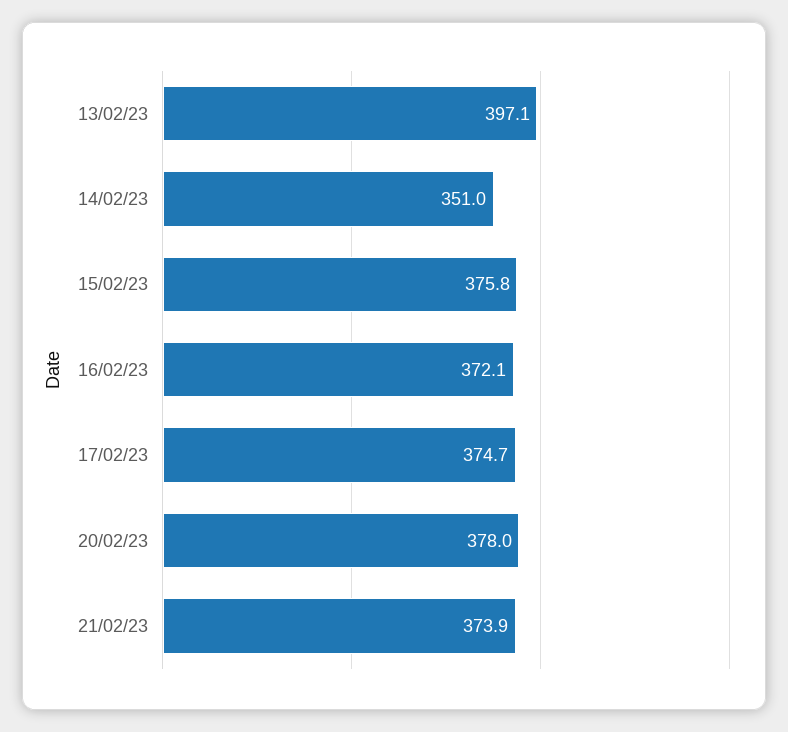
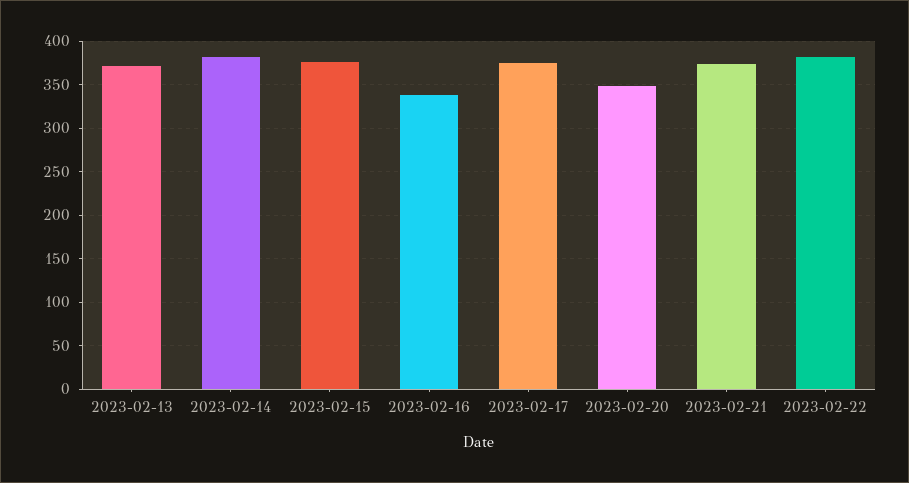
13/02/23: 397.1 -> 370
14/02/23: 351 -> 380
16/02/23: 372.1 -> 340
20/02/23: 378 -> 350
2023-02-22: none -> 380

